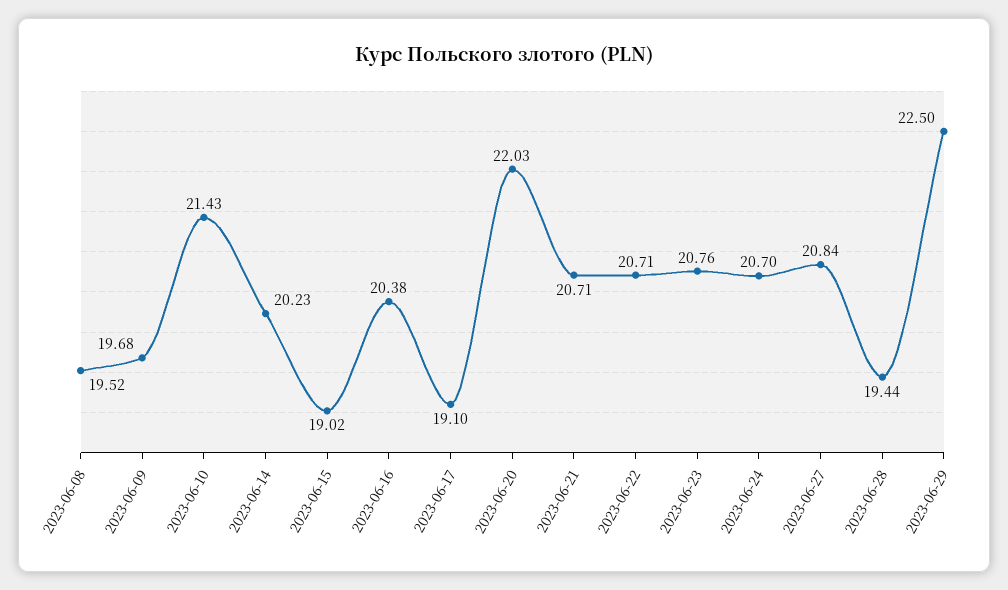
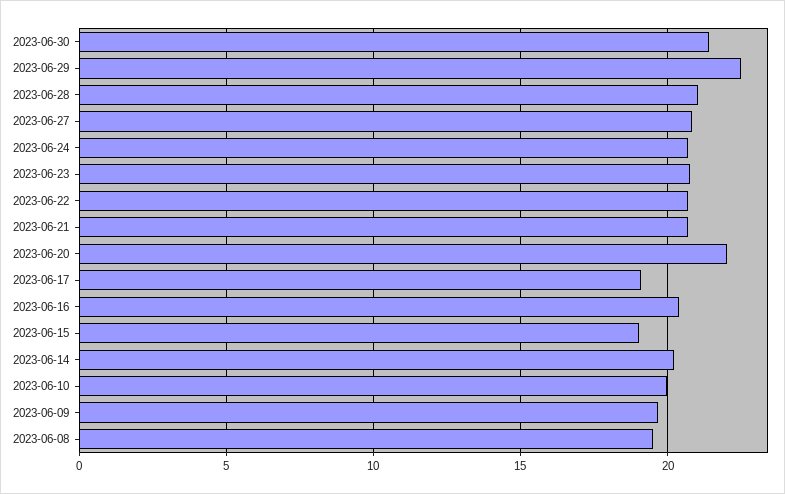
2023-06-10: 21.43 -> 20
2023-06-28: 19.44 -> 21
2023-06-30: none -> 21.5

